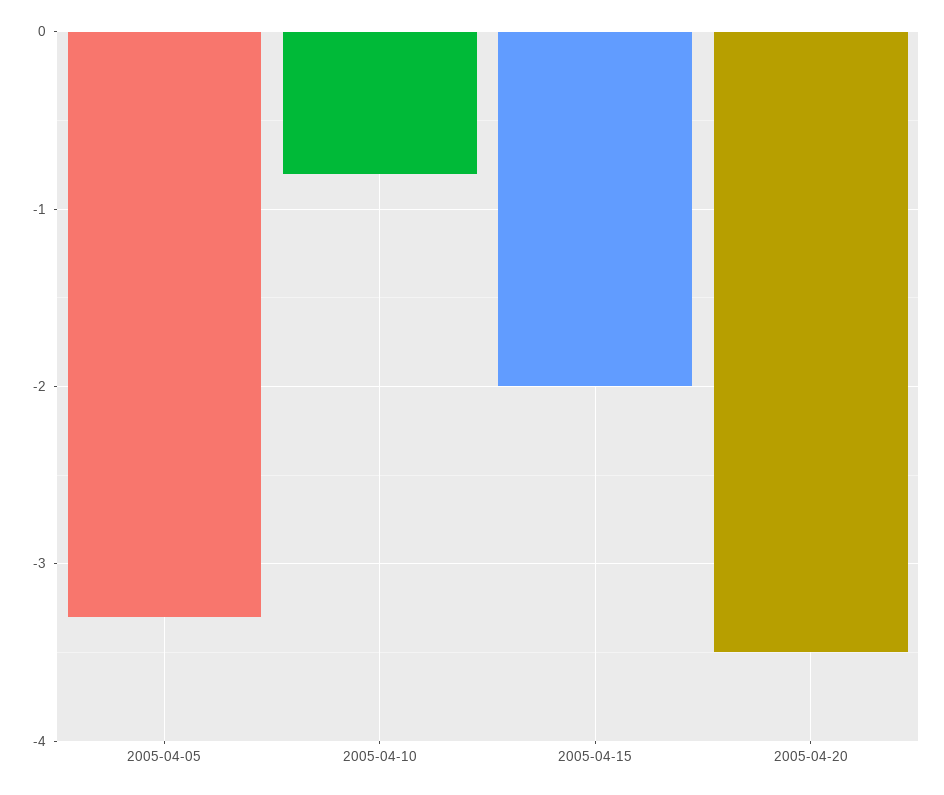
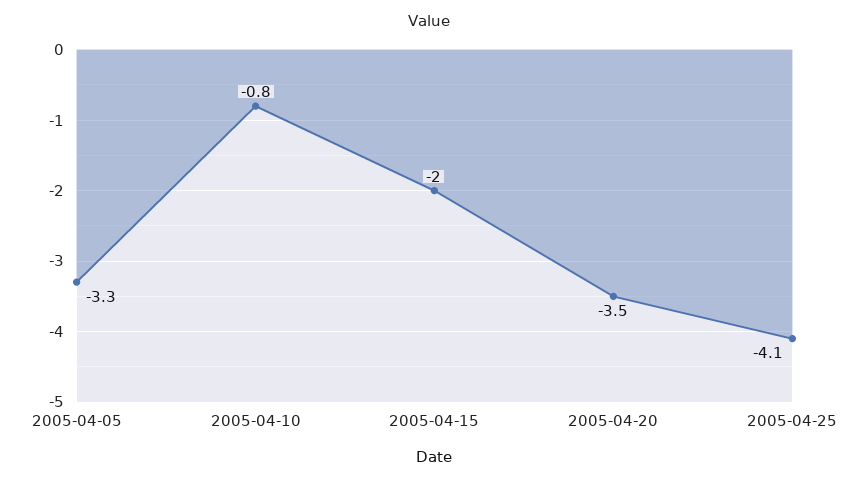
2005-04-25: none -> -4.1

